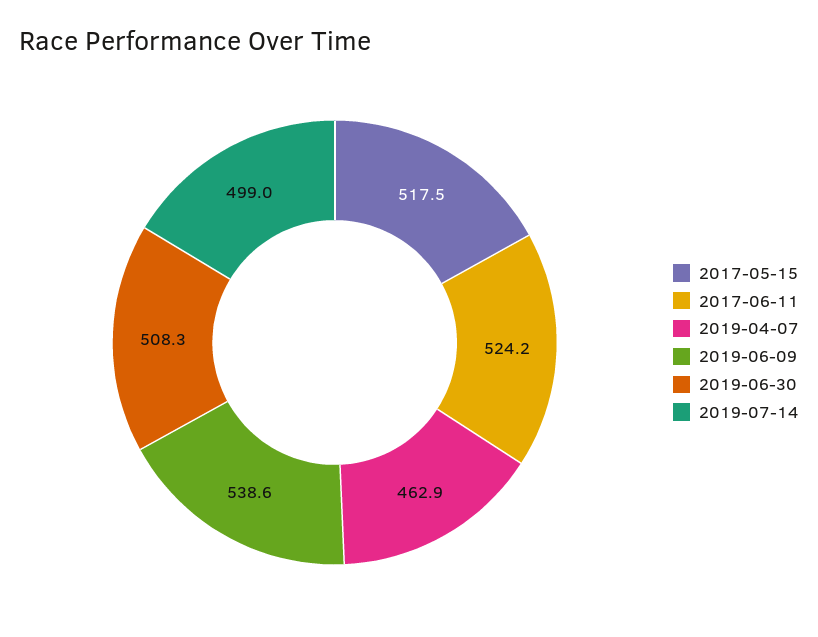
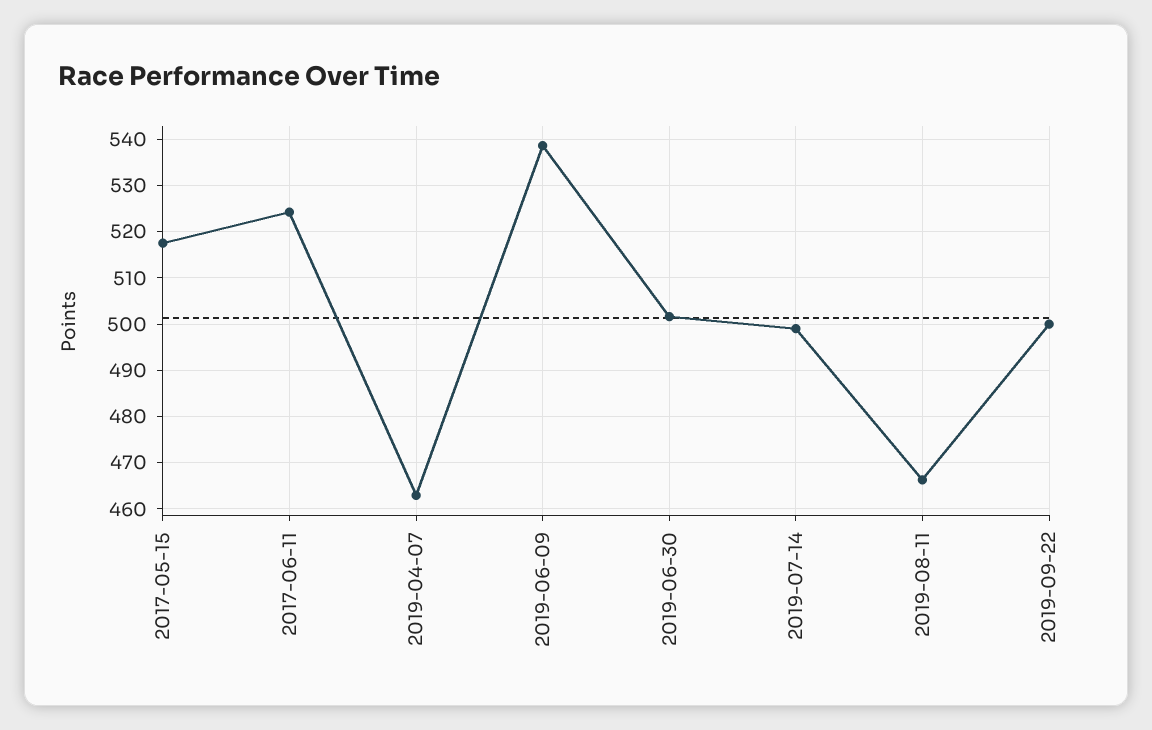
2019-06-30: 508.3 -> 502
2019-08-11: none -> 466
2019-09-22: none -> 500

